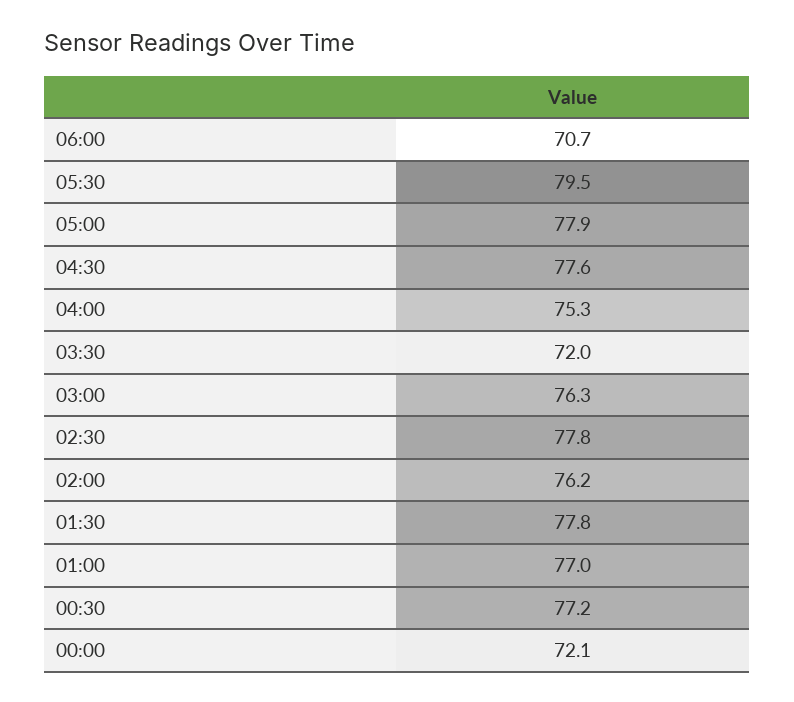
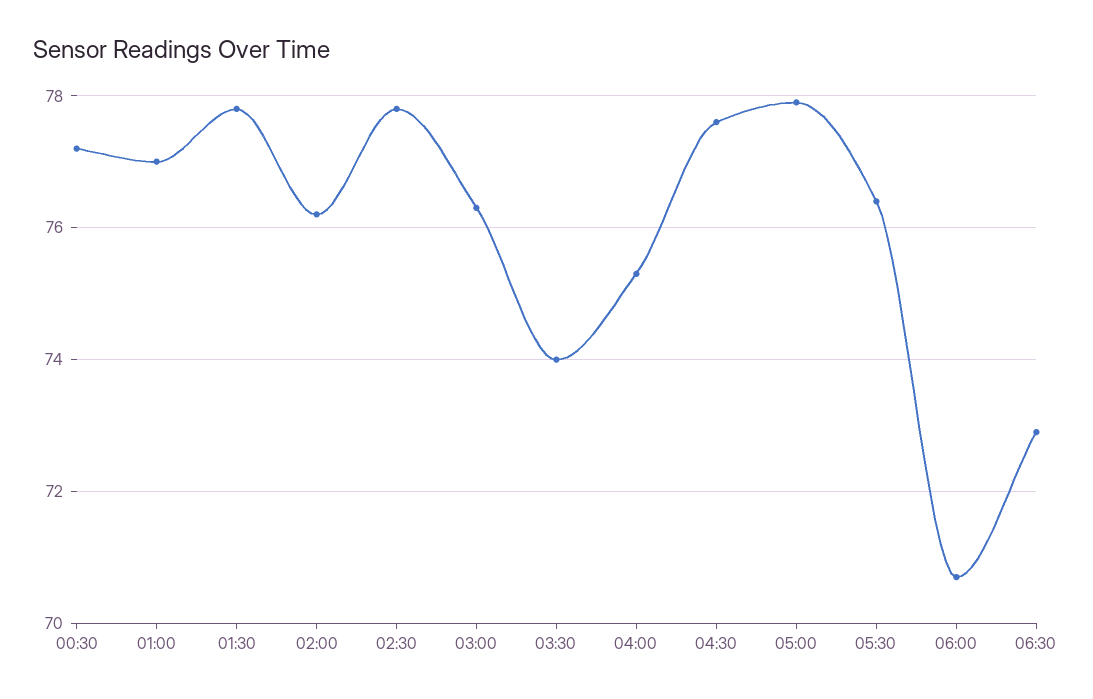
05:30: 79.5 -> 76.5
03:30: 72 -> 74
00:00: 72.1 -> none
06:30: none -> 73

